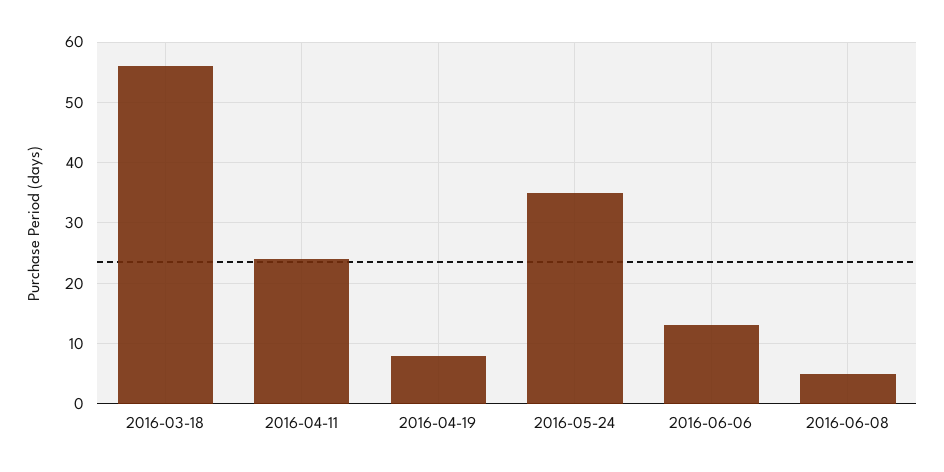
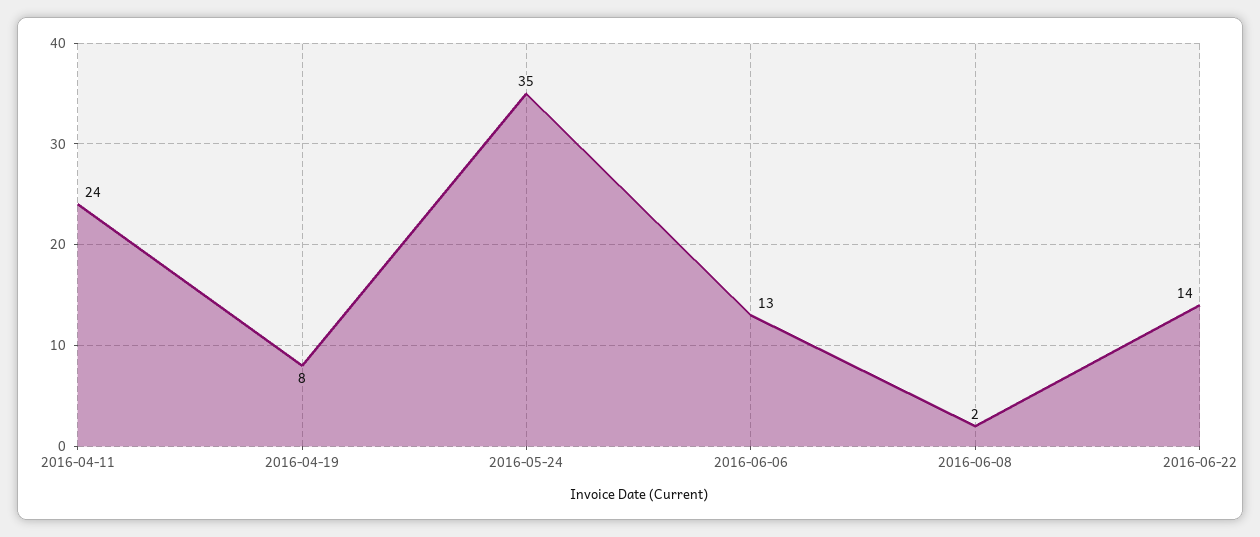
2016-03-18: 56 -> none
2016-06-08: 5 -> 2
2016-06-22: none -> 14

